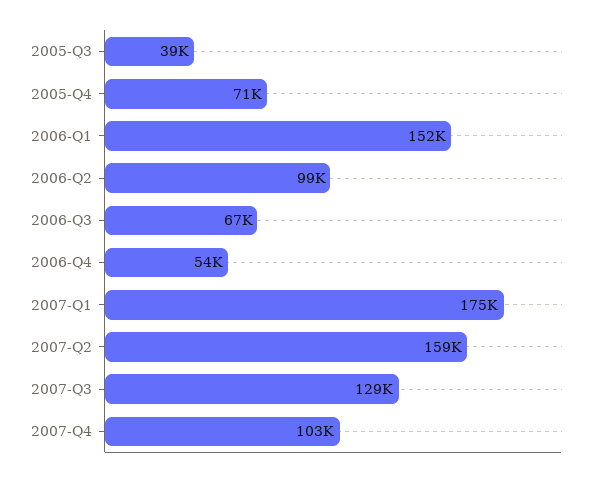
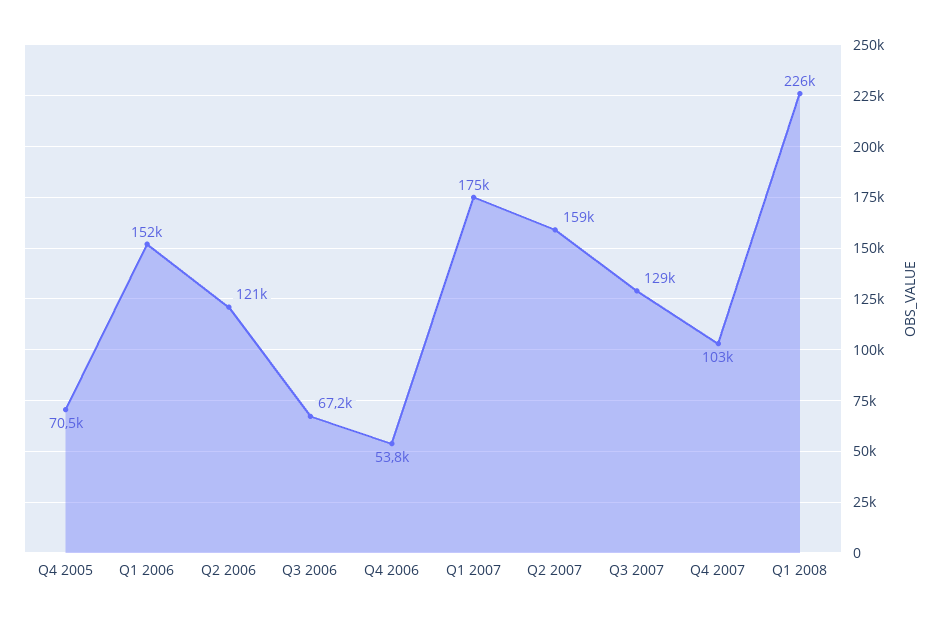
2005-Q3: 39000 -> none
2006-Q2: 99000 -> 121000
Q1 2008: none -> 226000

